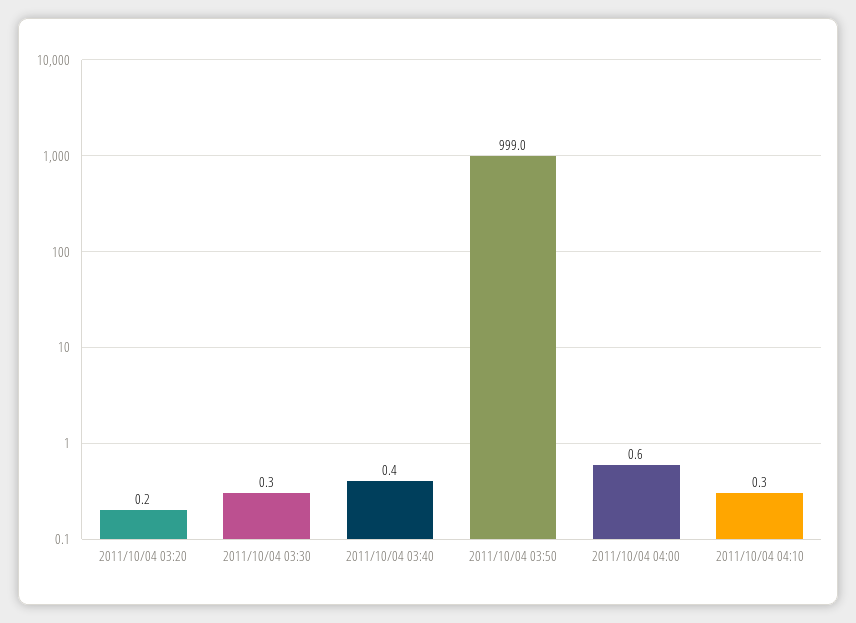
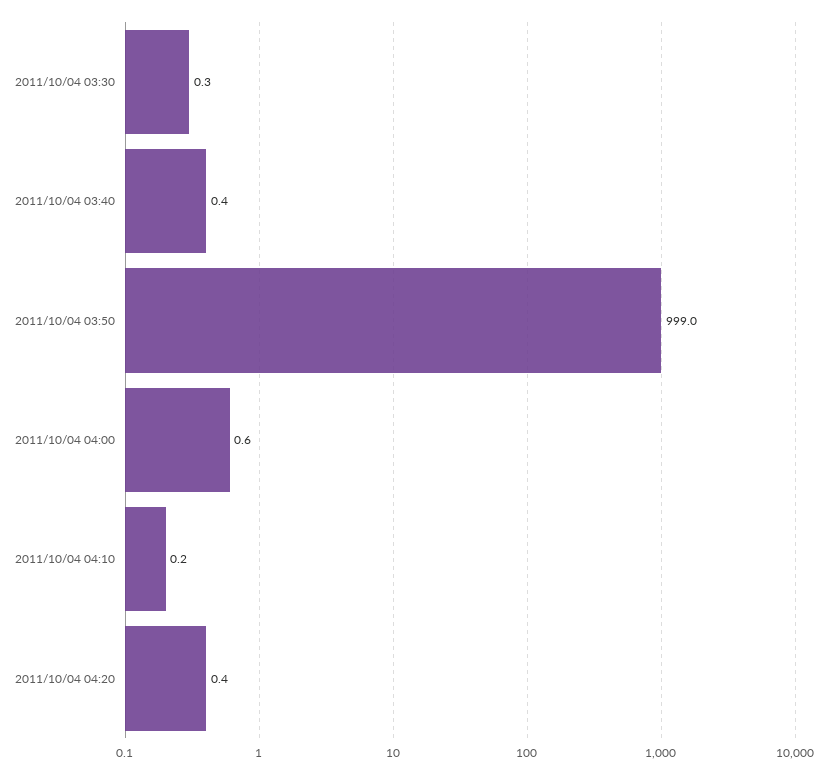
2011/10/04 03:20: 0.2 -> none
2011/10/04 04:10: 0.3 -> 0.2
2011/10/04 04:20: none -> 0.4

